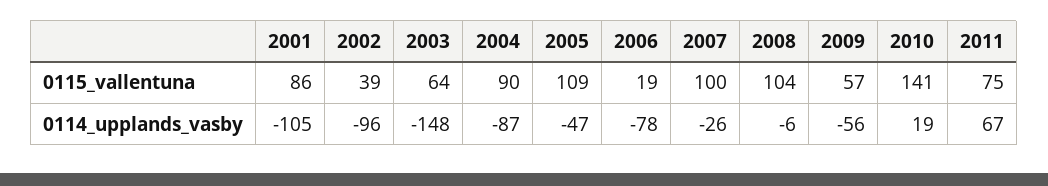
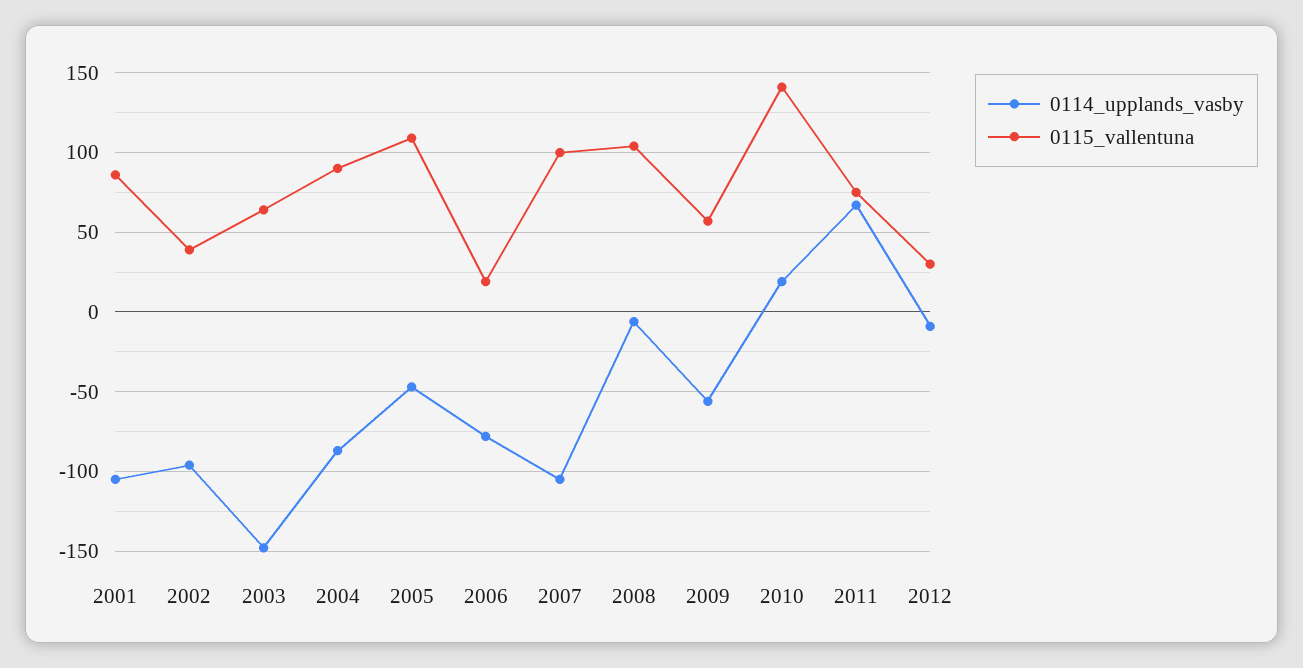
0114_upplands_vasby, 2007: -26 -> -105
0114_upplands_vasby, 2012: none -> -10
0115_vallentuna, 2012: none -> 30

